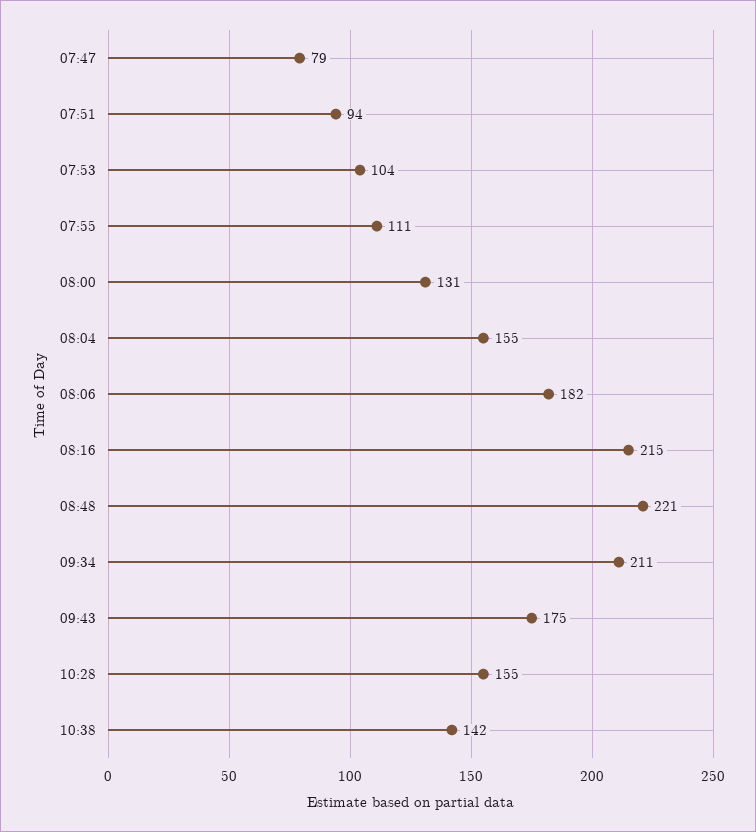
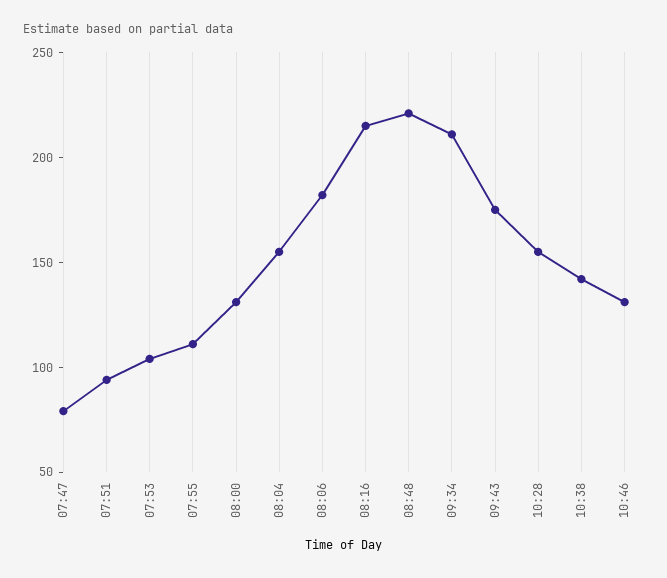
10:46: none -> 130

